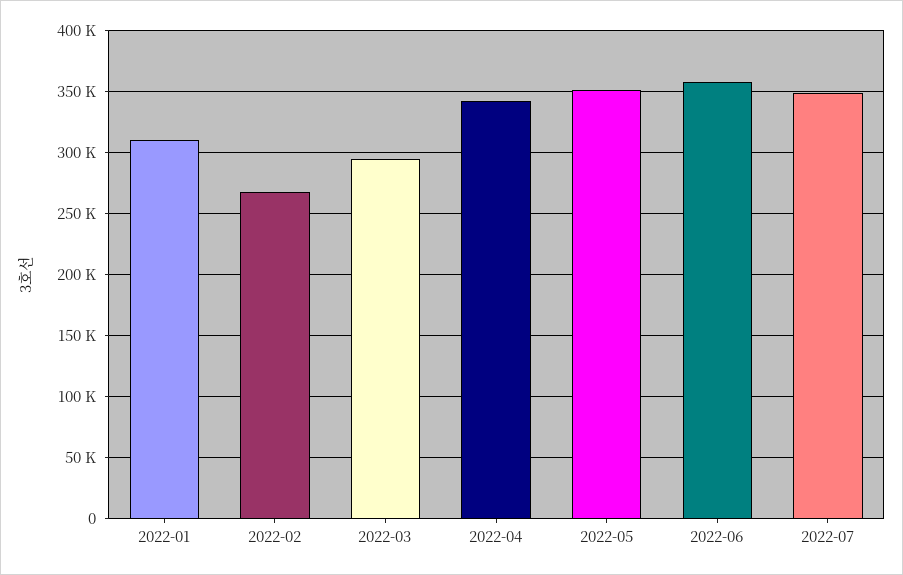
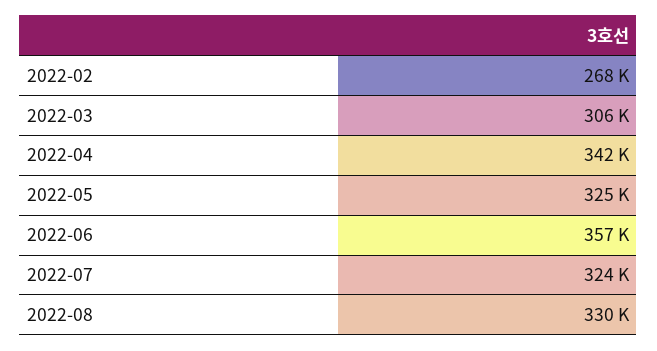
2022-01: 310000 -> none
2022-03: 295000 -> 306000
2022-05: 350000 -> 325000
2022-07: 350000 -> 324000
2022-08: none -> 330000

